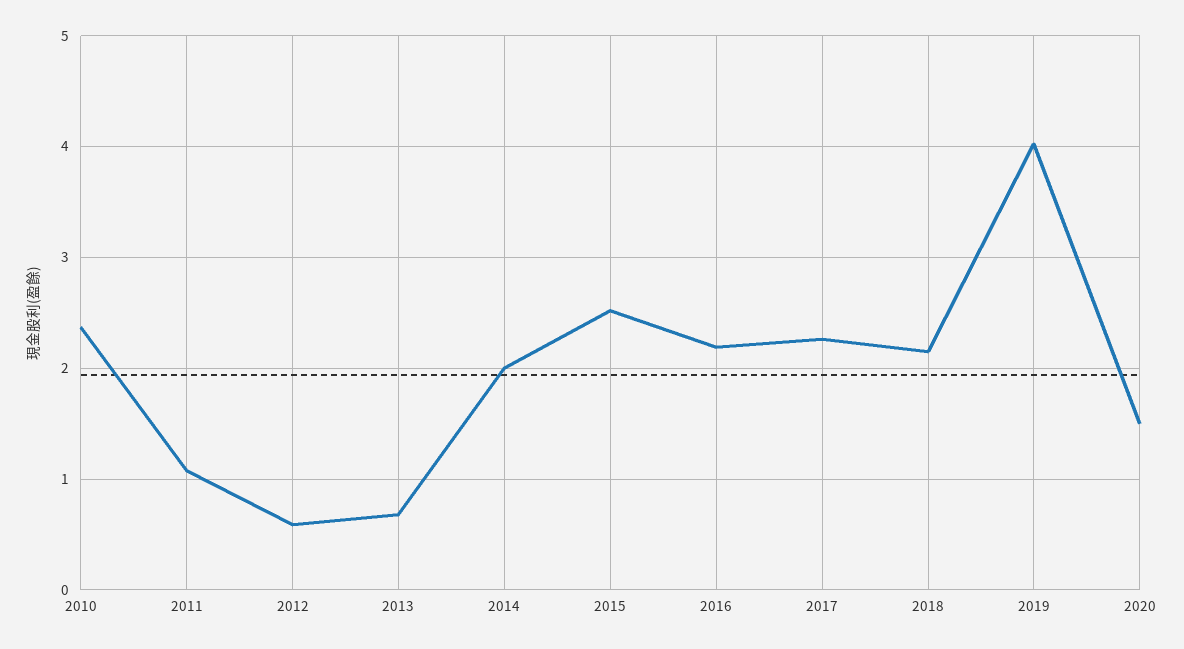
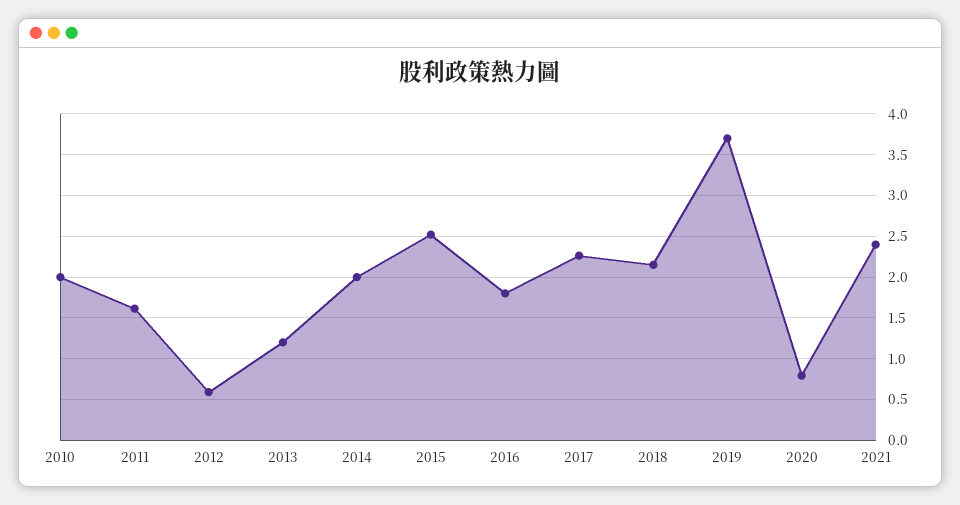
2010: 2.4 -> 2
2011: 1.1 -> 1.6
2013: 0.7 -> 1.2
2016: 2.2 -> 1.8
2019: 4 -> 3.7
2020: 1.5 -> 0.8
2021: none -> 2.4

